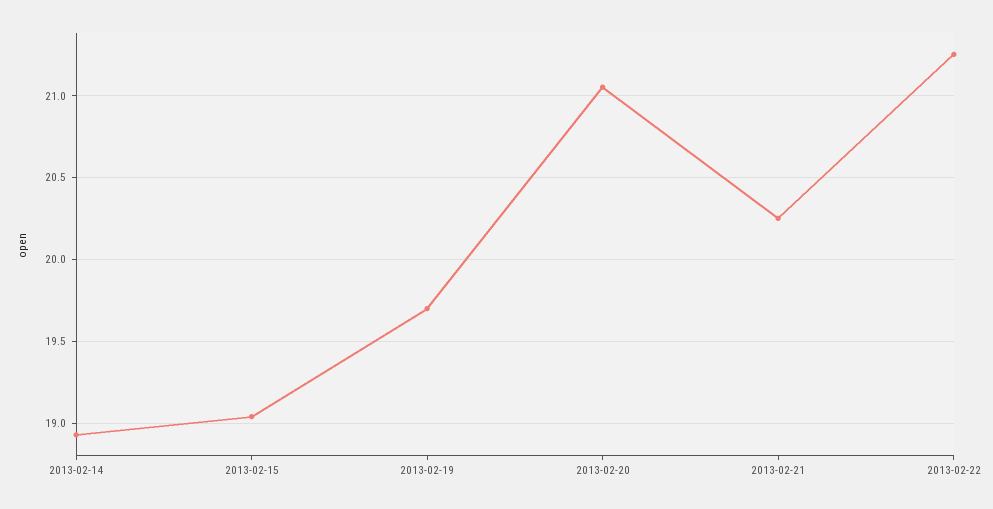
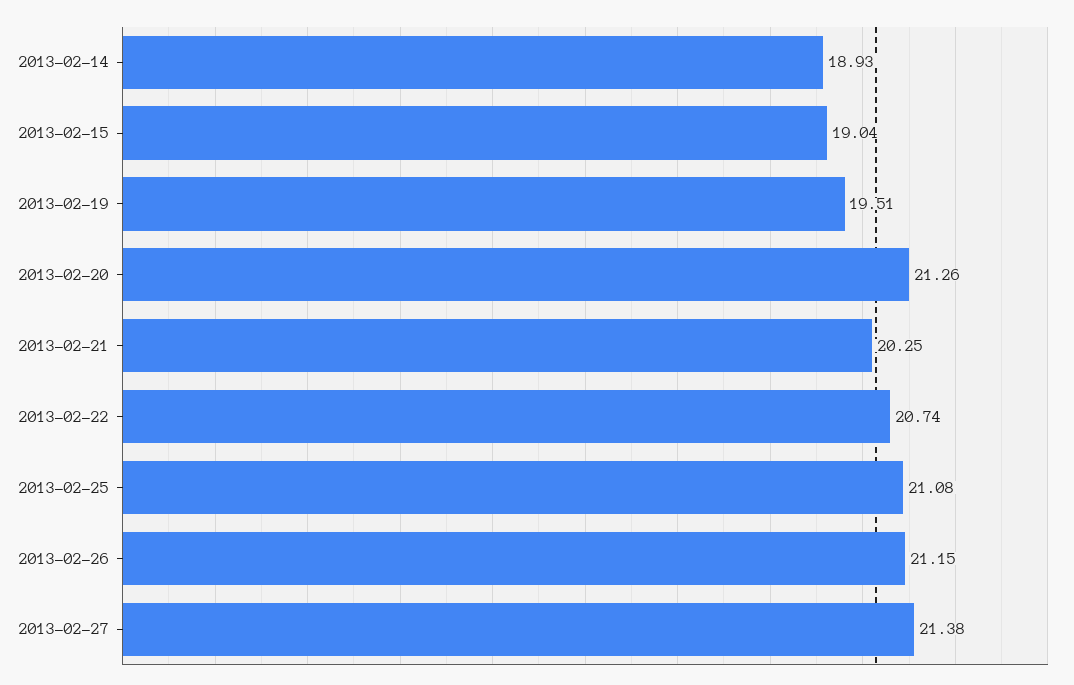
2013-02-19: 19.7 -> 19.51
2013-02-20: 21.05 -> 21.26
2013-02-22: 21.25 -> 20.74
2013-02-25: none -> 21.08
2013-02-26: none -> 21.15
2013-02-27: none -> 21.38

